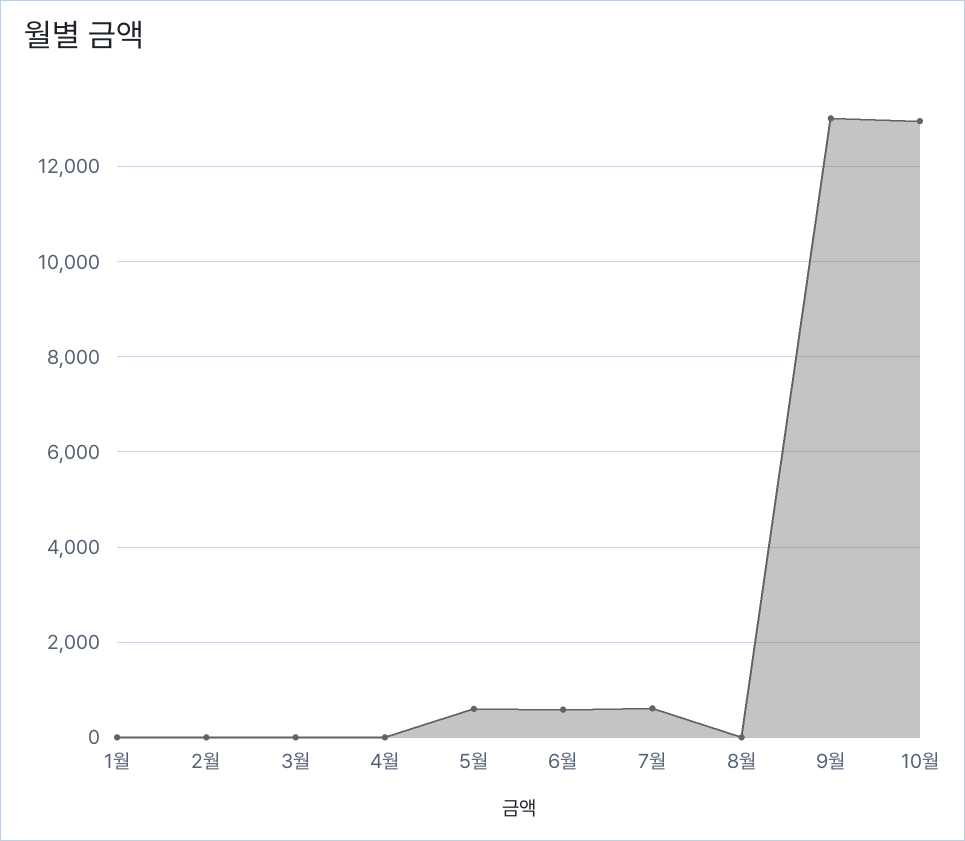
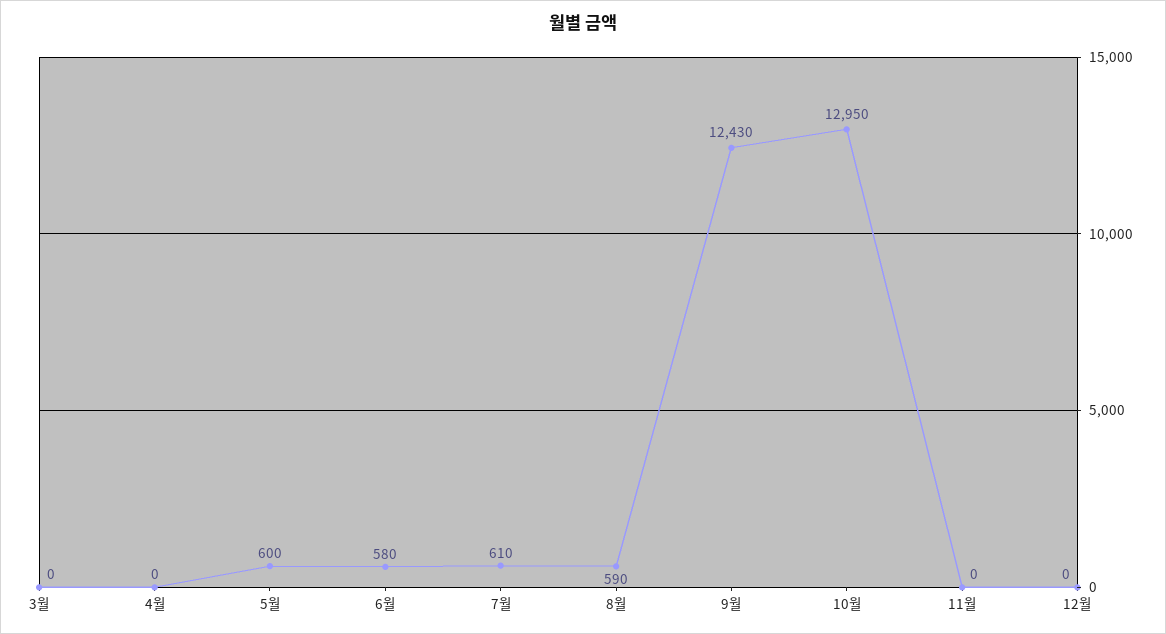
1월: 0 -> none
2월: 0 -> none
8월: 0 -> 590
9월: 13000 -> 12430
11월: none -> 0
12월: none -> 0

